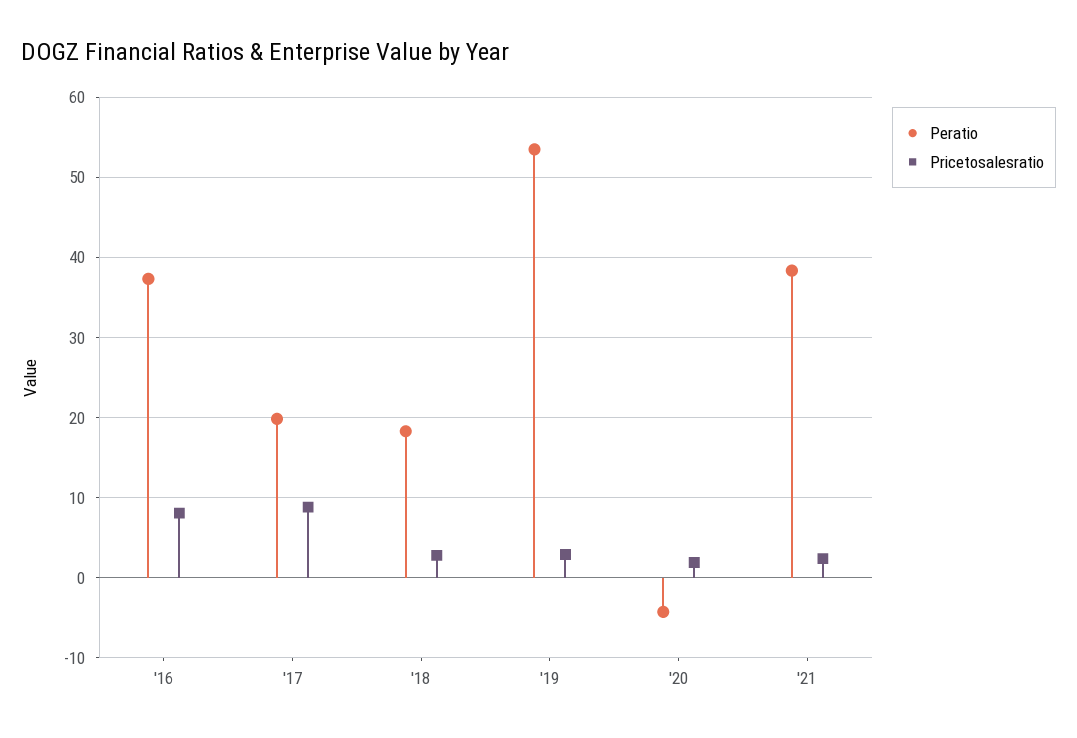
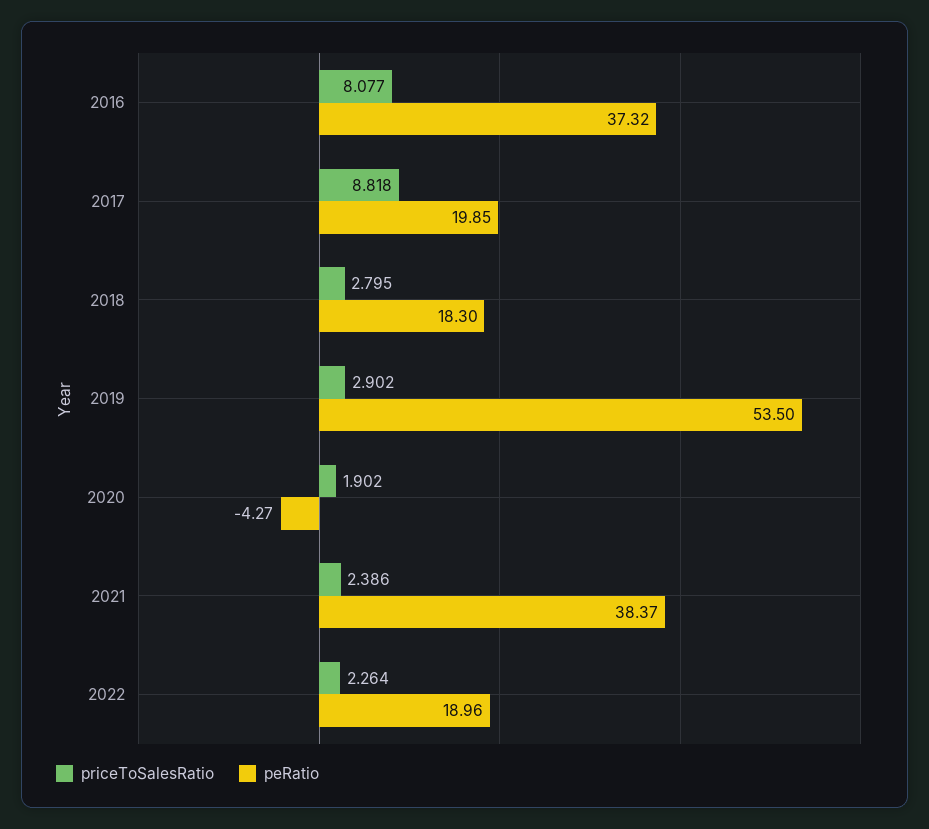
Pricetosalesratio, 2022: none -> 2.264
Peratio, 2022: none -> 18.96

